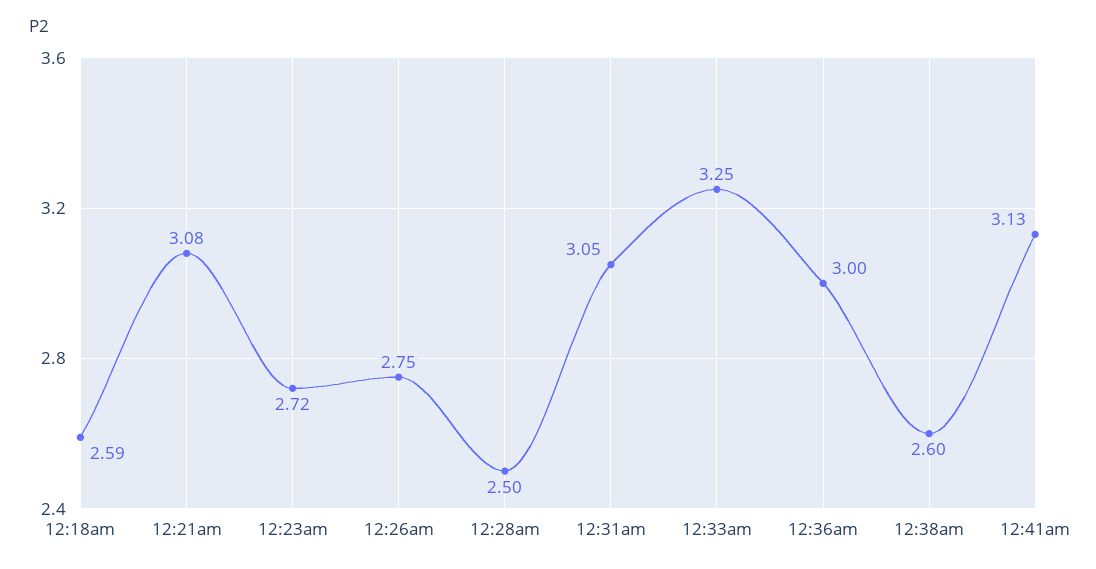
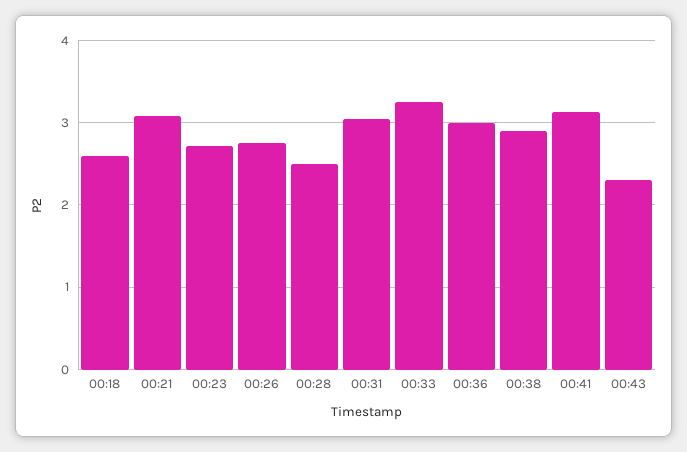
12:38am: 2.6 -> 2.9
00:43: none -> 2.3

